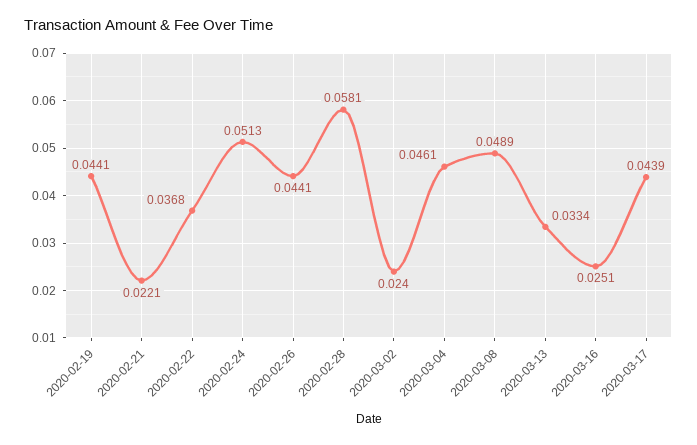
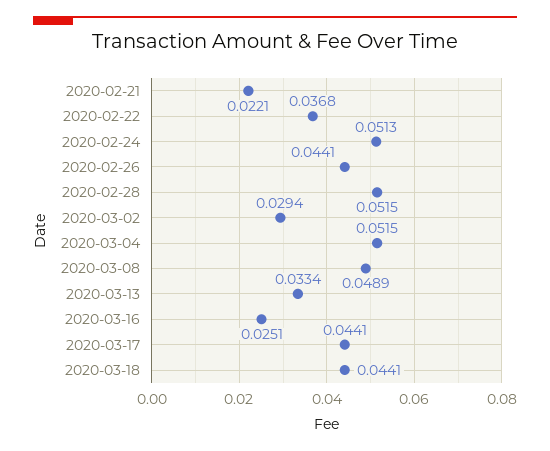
2020-02-19: 0.0441 -> none
2020-02-28: 0.0581 -> 0.0515
2020-03-02: 0.024 -> 0.0294
2020-03-04: 0.0461 -> 0.0515
2020-03-17: 0.0439 -> 0.0441
2020-03-18: none -> 0.0441

